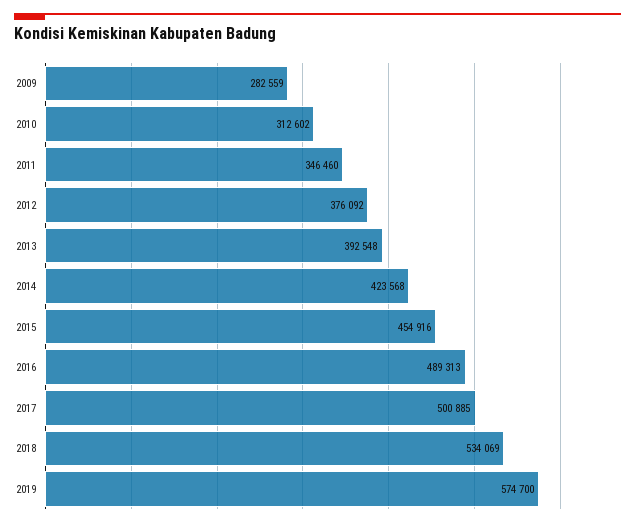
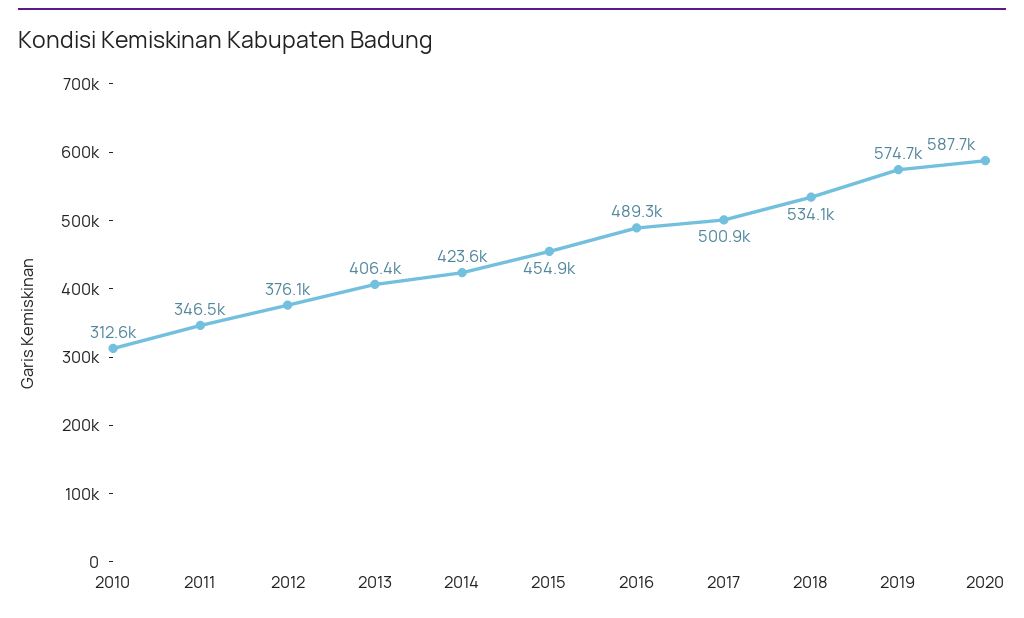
2009: 282559 -> none
2013: 392548 -> 406400
2020: none -> 587700

